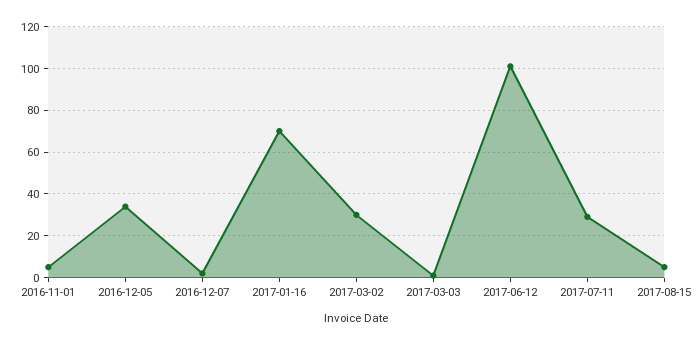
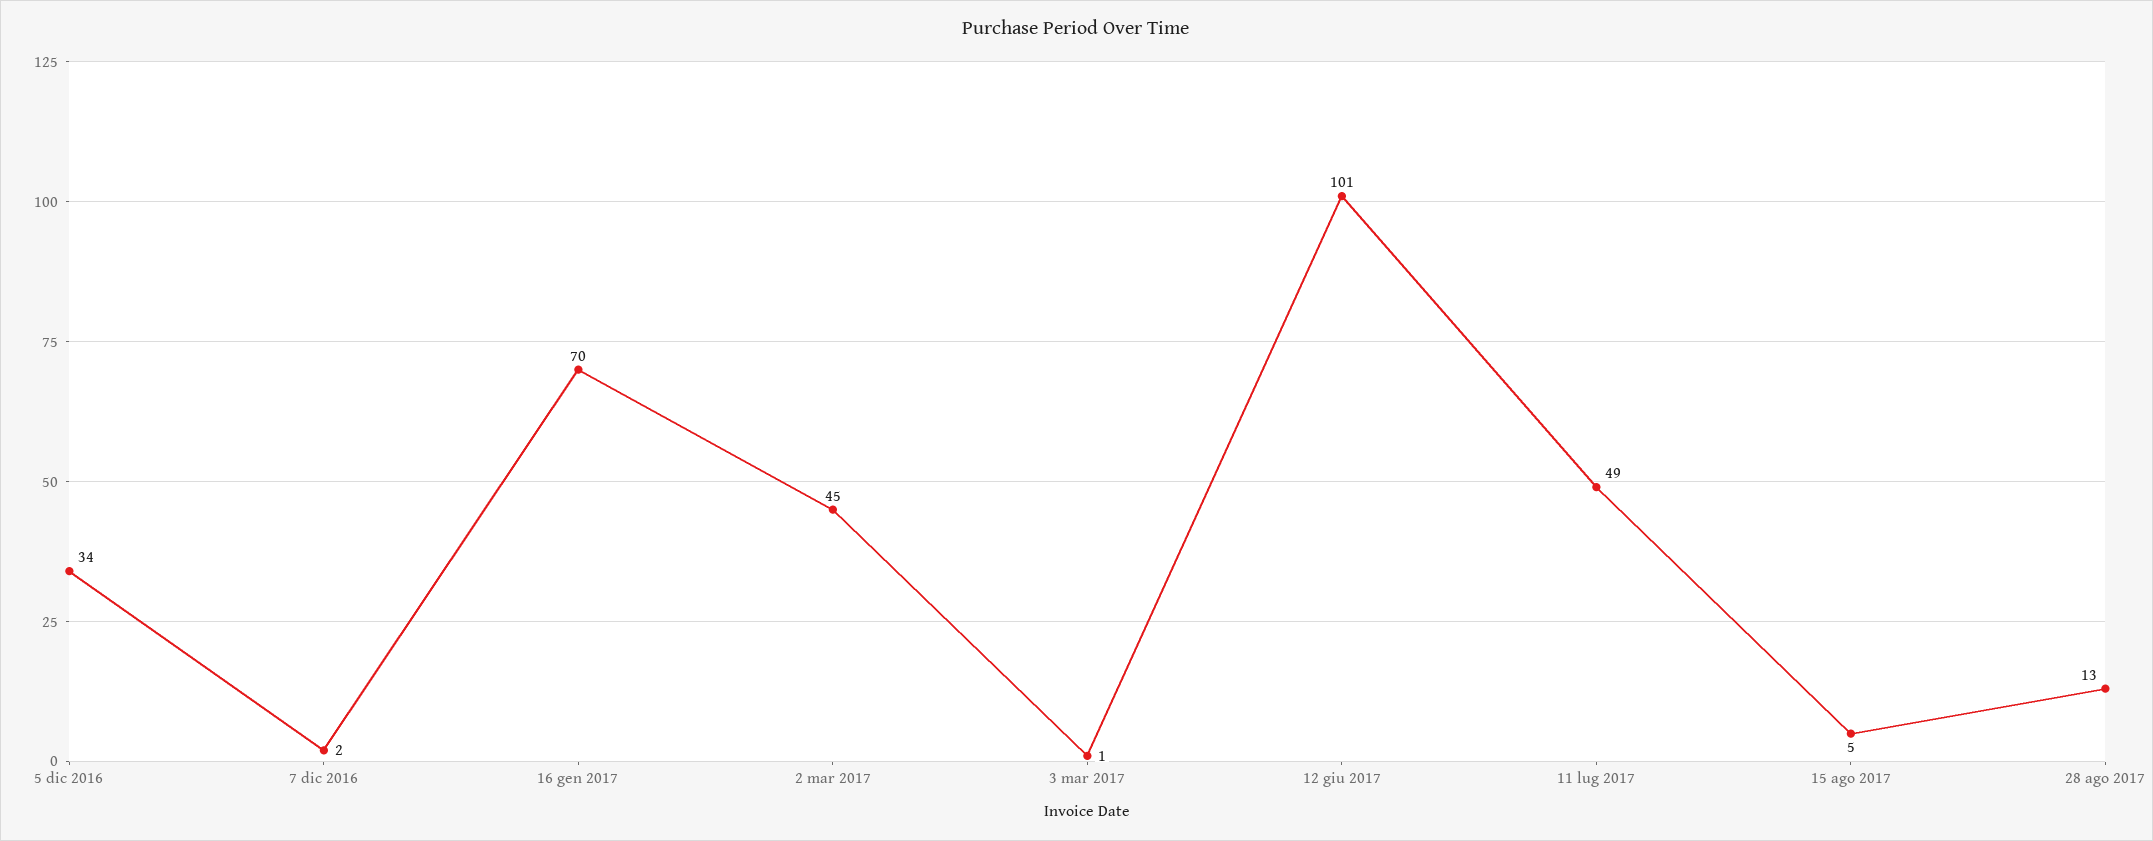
2016-11-01: 5 -> none
2017-03-02: 30 -> 45
2017-07-11: 30 -> 49
28 ago 2017: none -> 13

